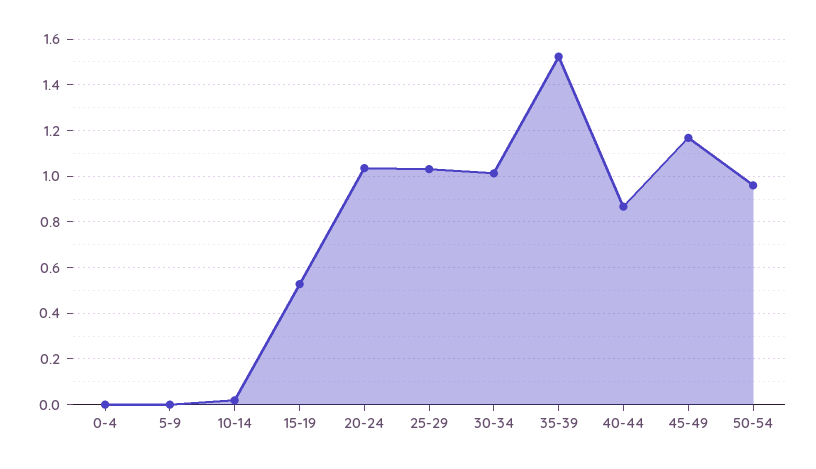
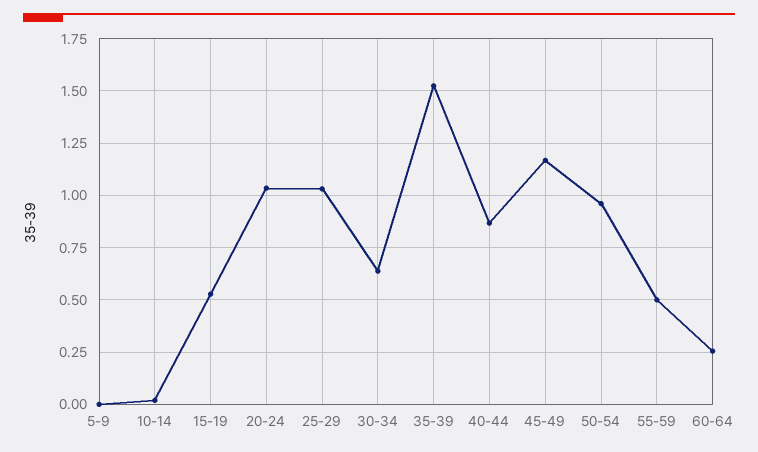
0-4: 0 -> none
30-34: 1 -> 0.65
55-59: none -> 0.5
60-64: none -> 0.25

